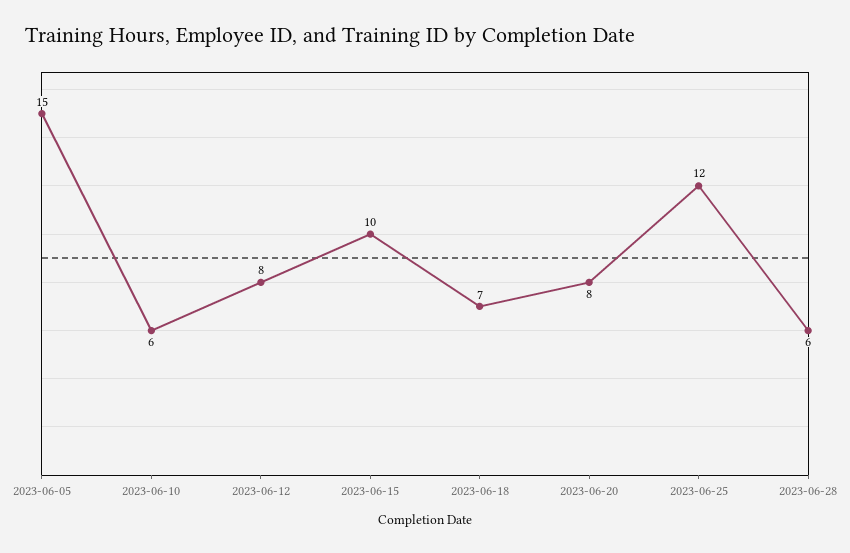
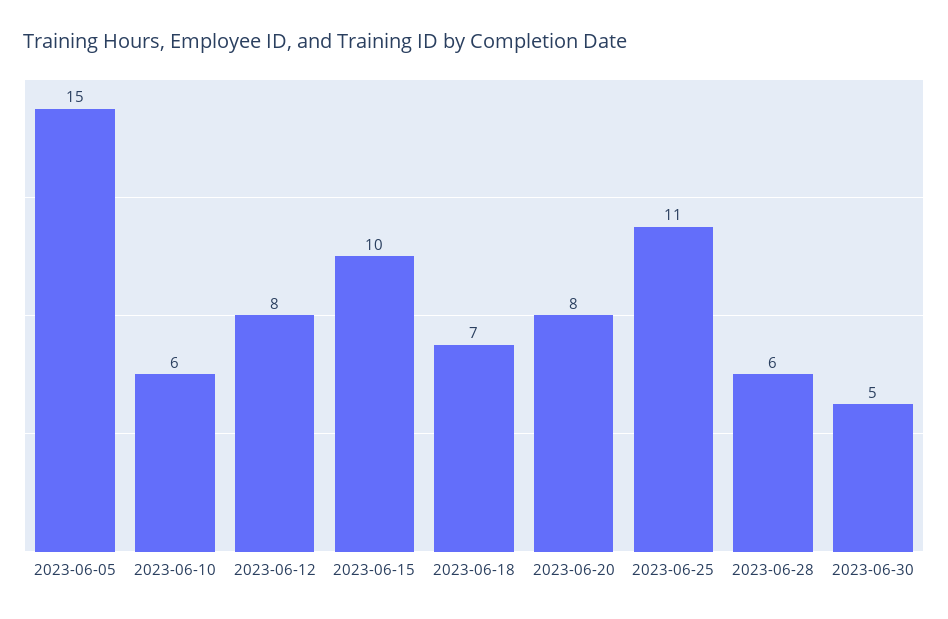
2023-06-25: 12 -> 11
2023-06-30: none -> 5

